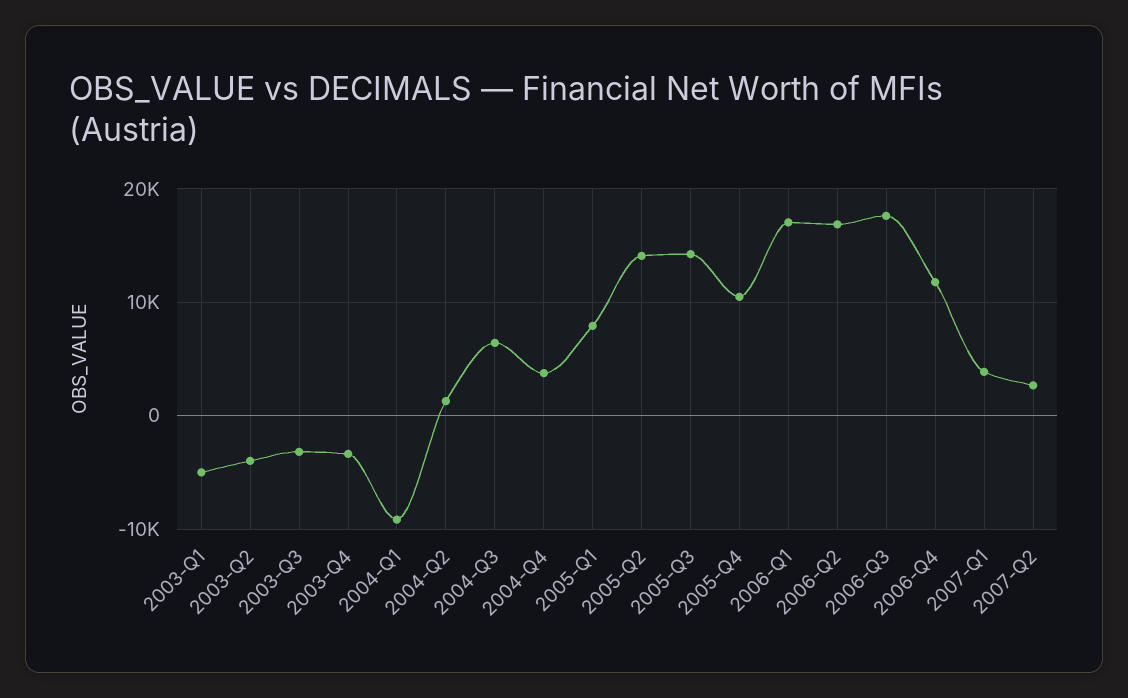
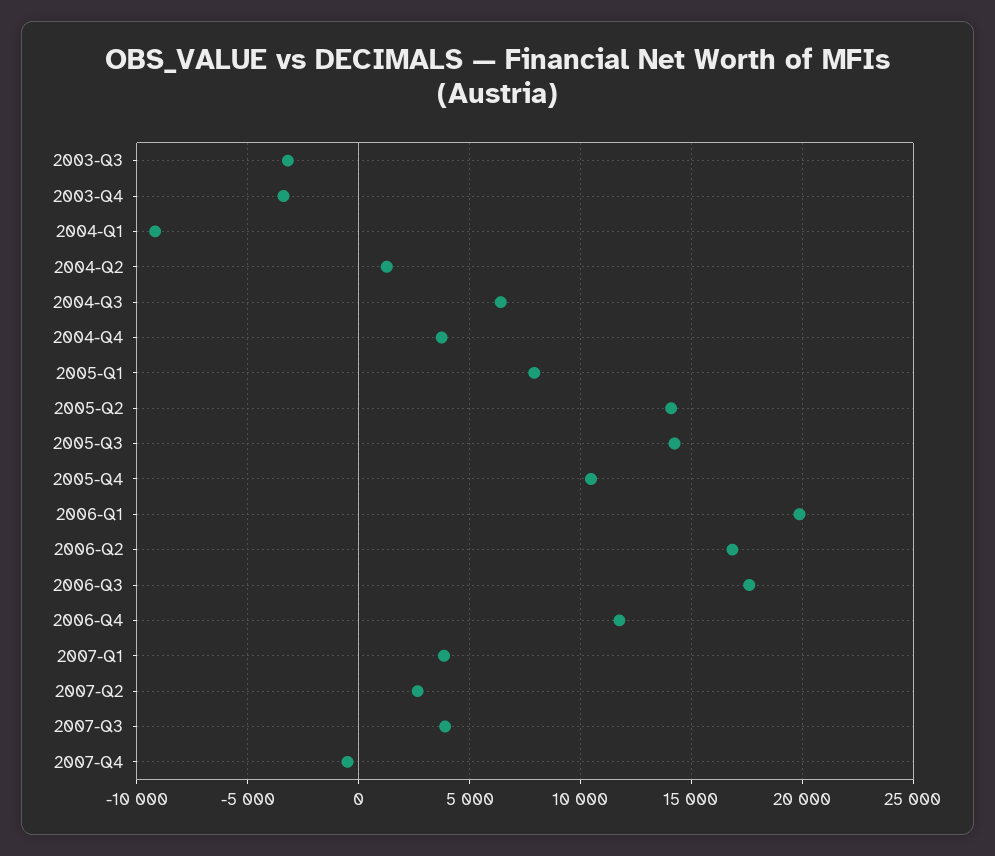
2003-Q1: -5000 -> none
2003-Q2: -4000 -> none
2006-Q1: 17000 -> 20000
2007-Q3: none -> 4000
2007-Q4: none -> -500

